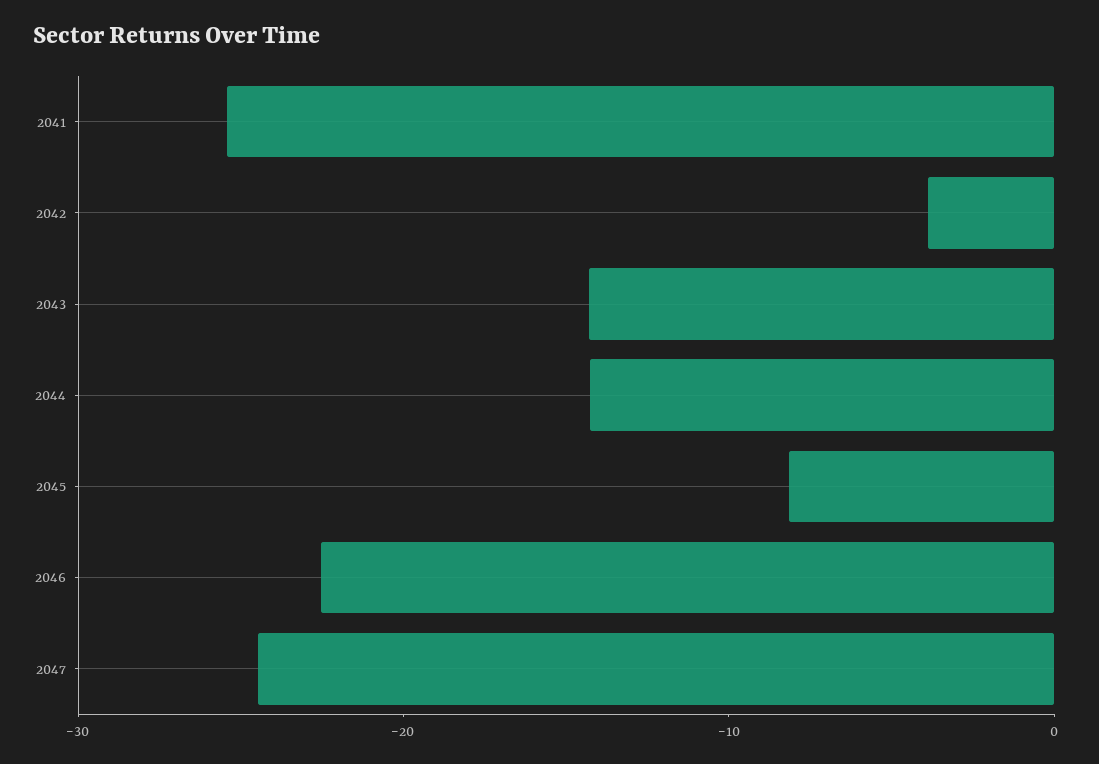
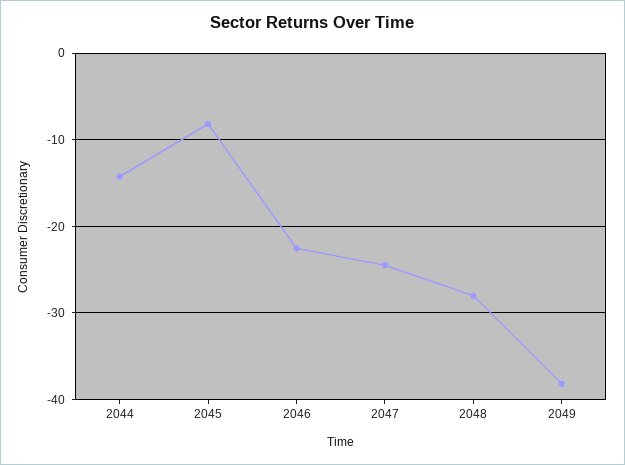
2041: -26 -> none
2042: -4 -> none
2043: -14 -> none
2048: none -> -28
2049: none -> -38

